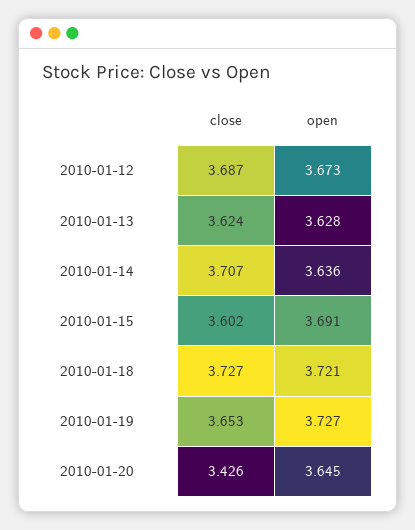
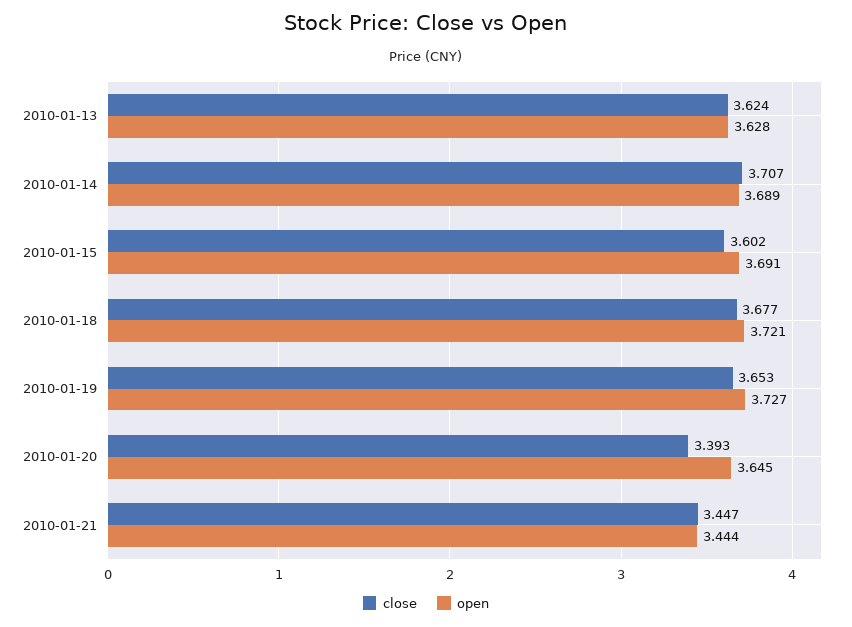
close, 2010-01-12: 3.687 -> none
open, 2010-01-12: 3.673 -> none
open, 2010-01-14: 3.636 -> 3.689
close, 2010-01-18: 3.727 -> 3.677
close, 2010-01-20: 3.426 -> 3.393
close, 2010-01-21: none -> 3.447
open, 2010-01-21: none -> 3.444

